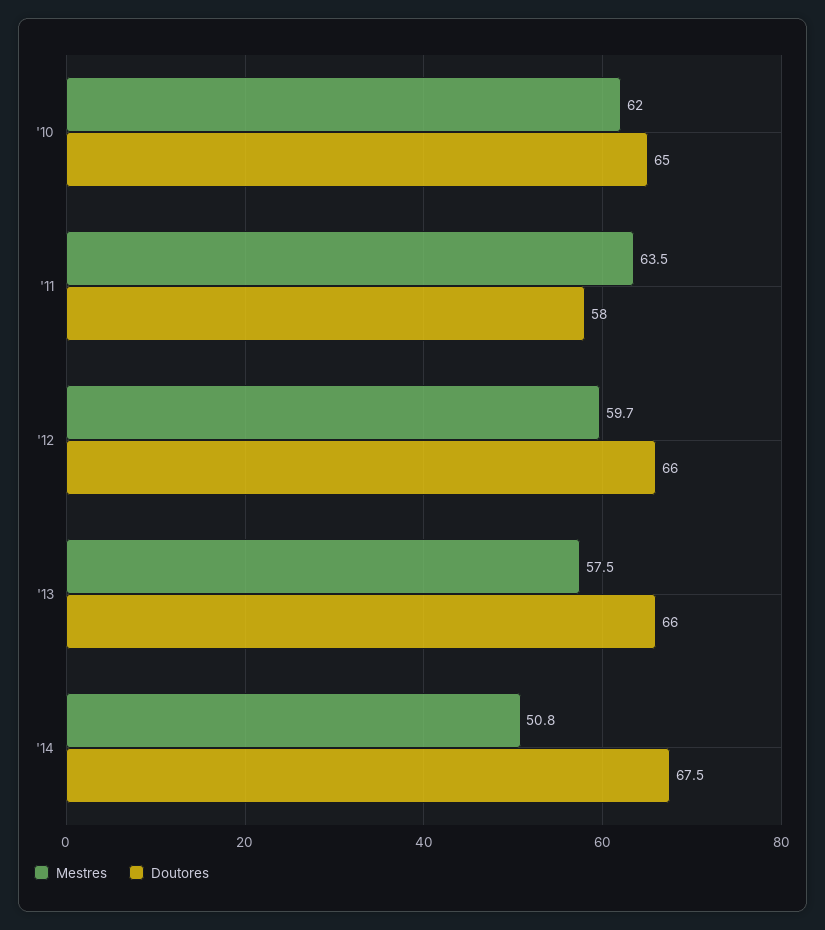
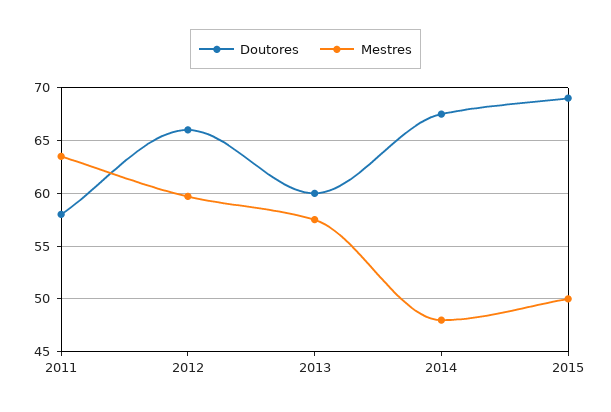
Mestres, '10: 62 -> none
Doutores, '10: 65 -> none
Doutores, '13: 66 -> 60
Mestres, '14: 50.8 -> 48
Doutores, 2015: none -> 69
Mestres, 2015: none -> 50

